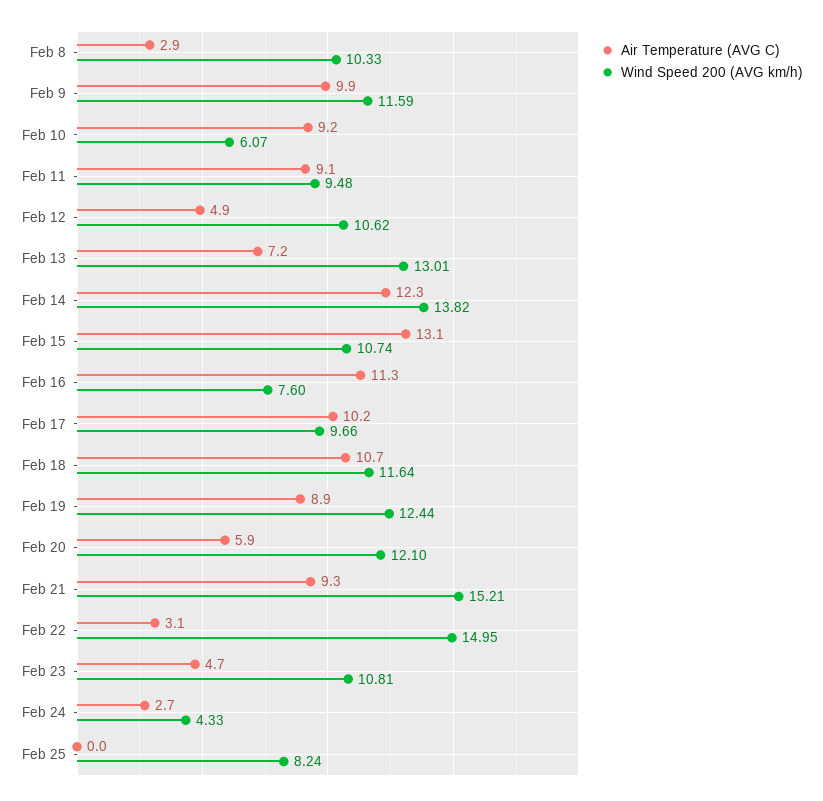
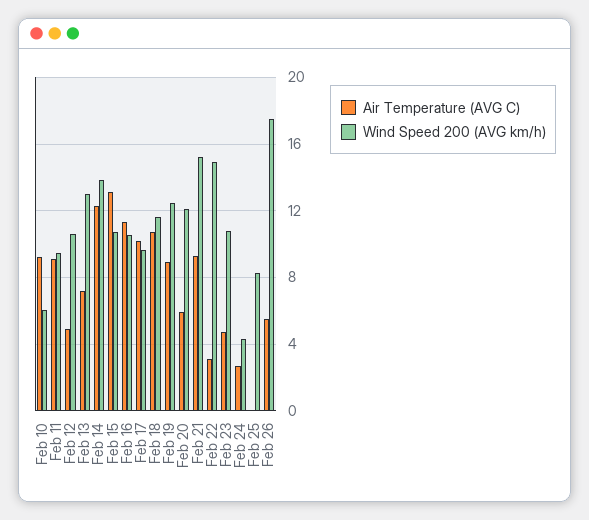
Air Temperature (AVG C), Feb 8: 2.9 -> none
Wind Speed 200 (AVG km/h), Feb 8: 10.33 -> none
Air Temperature (AVG C), Feb 9: 9.9 -> none
Wind Speed 200 (AVG km/h), Feb 9: 11.59 -> none
Wind Speed 200 (AVG km/h), Feb 16: 7.6 -> 10.5
Air Temperature (AVG C), Feb 26: none -> 5.5
Wind Speed 200 (AVG km/h), Feb 26: none -> 17.5

